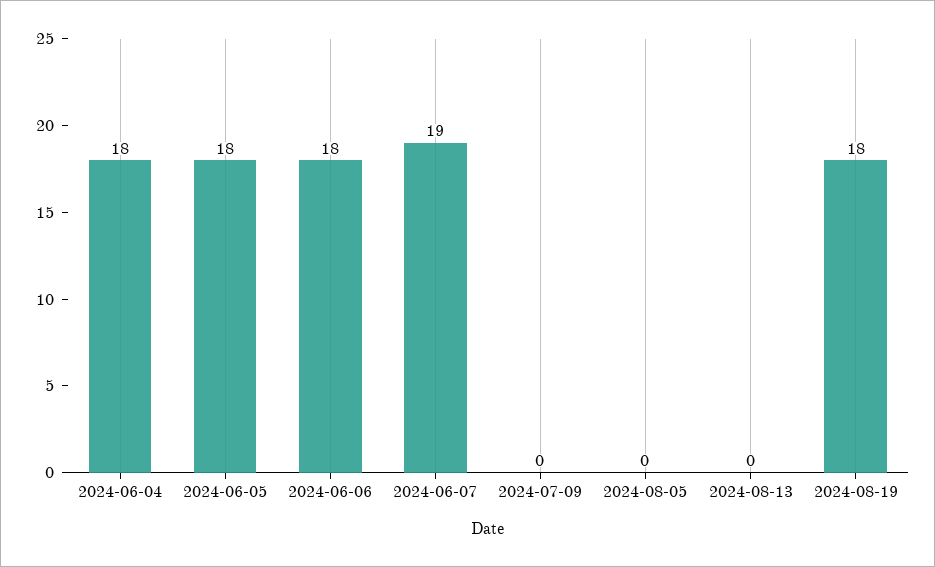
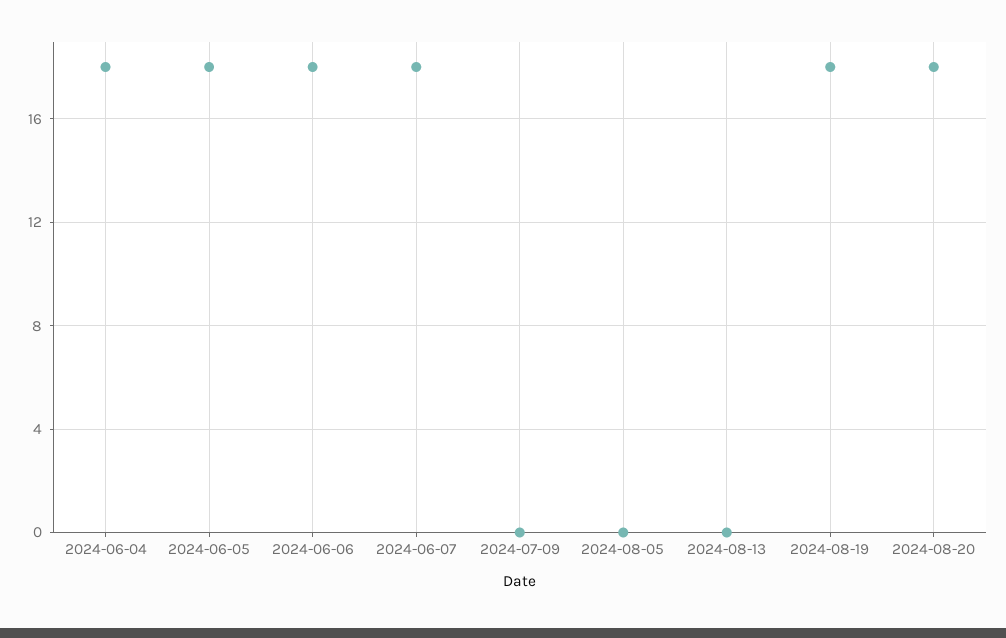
2024-06-07: 19 -> 18
2024-08-20: none -> 18

